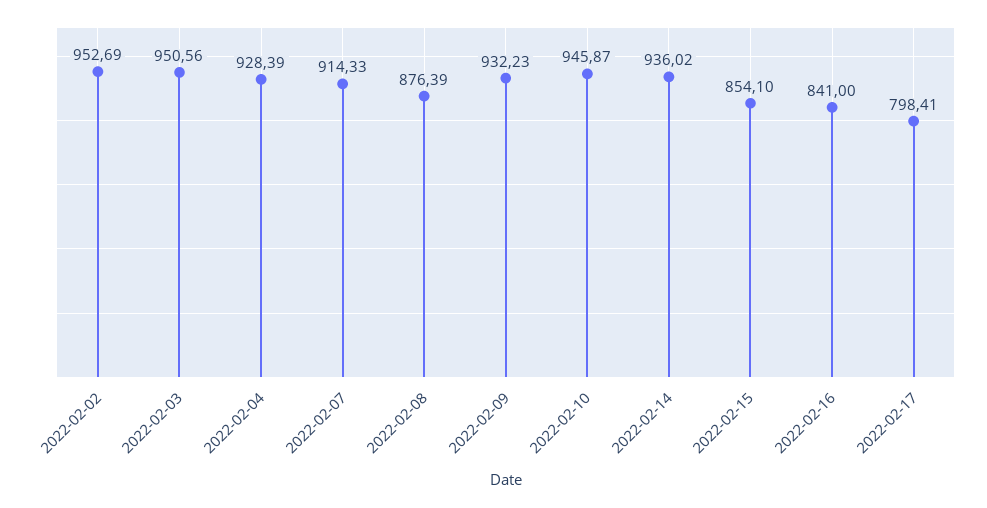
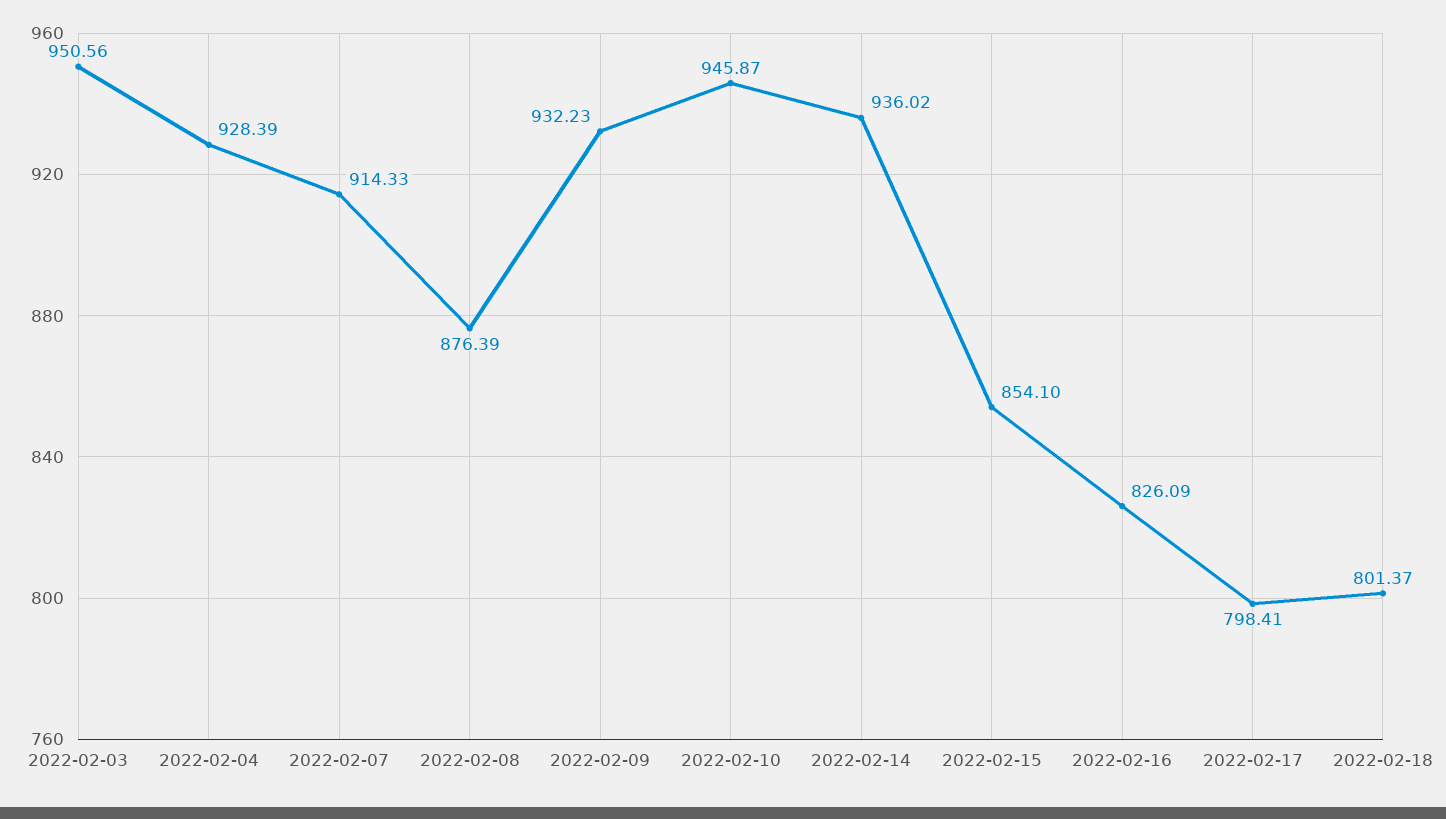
2022-02-02: 952.69 -> none
2022-02-16: 841 -> 826.09
2022-02-18: none -> 801.37

